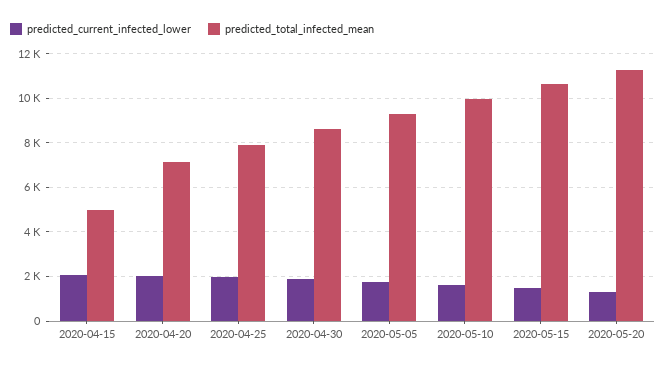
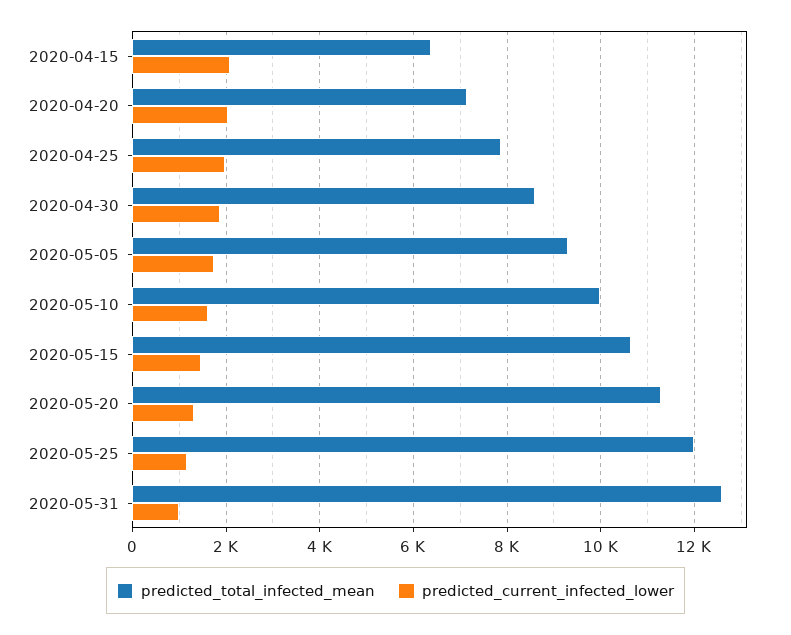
predicted_total_infected_mean, 2020-04-15: 5000 -> 6400
predicted_total_infected_mean, 2020-05-25: none -> 12000
predicted_current_infected_lower, 2020-05-25: none -> 1200
predicted_total_infected_mean, 2020-05-31: none -> 12600
predicted_current_infected_lower, 2020-05-31: none -> 1000

